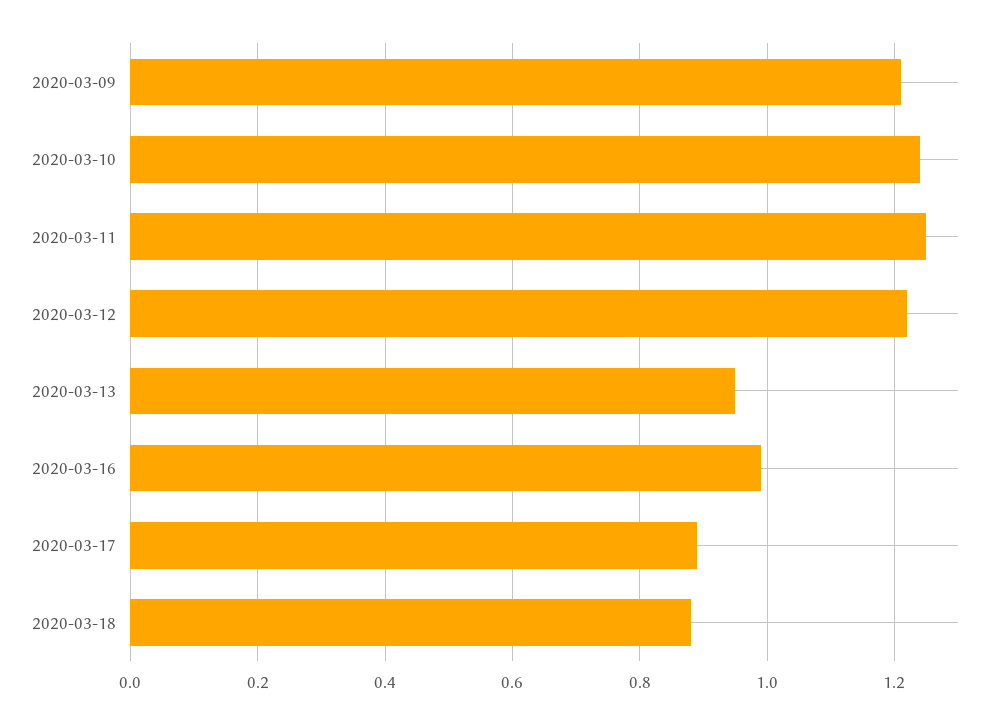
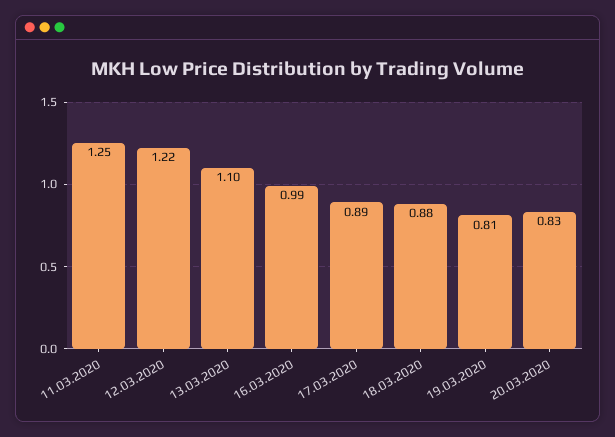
2020-03-09: 1.2 -> none
2020-03-10: 1.25 -> none
2020-03-13: 0.95 -> 1.1
19.03.2020: none -> 0.81
20.03.2020: none -> 0.83

